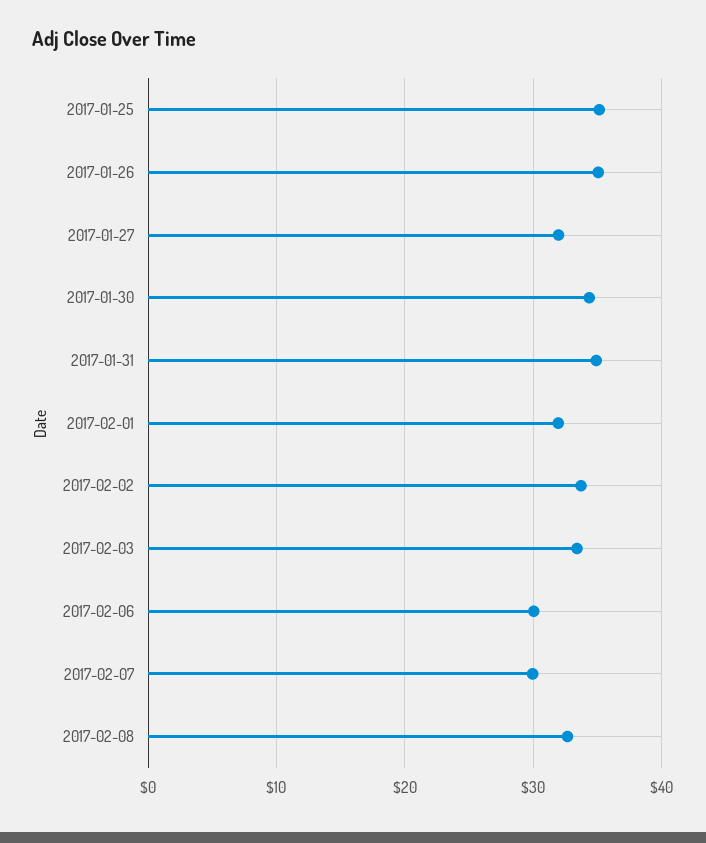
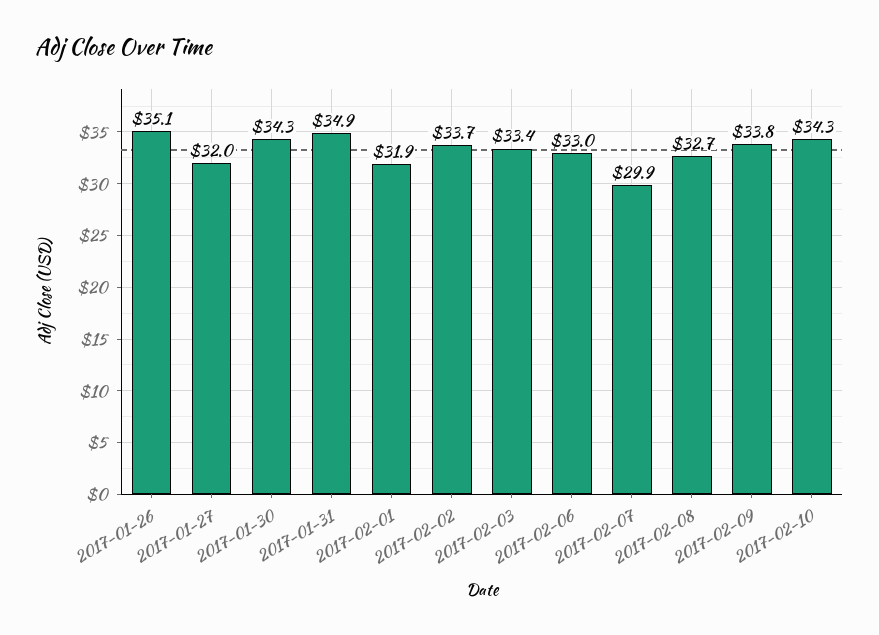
2017-01-25: 35 -> none
2017-02-06: 30 -> 33
2017-02-09: none -> 33.8
2017-02-10: none -> 34.3

